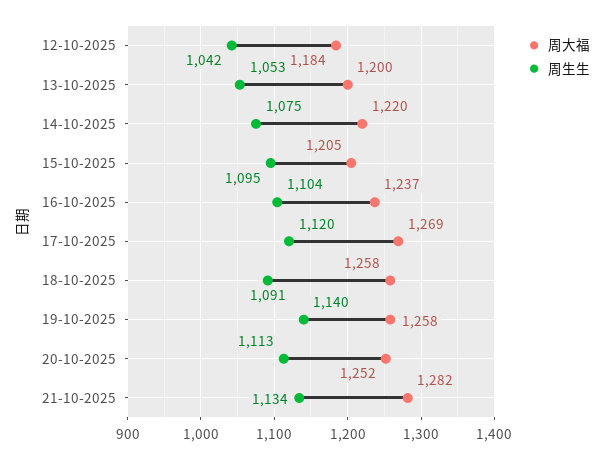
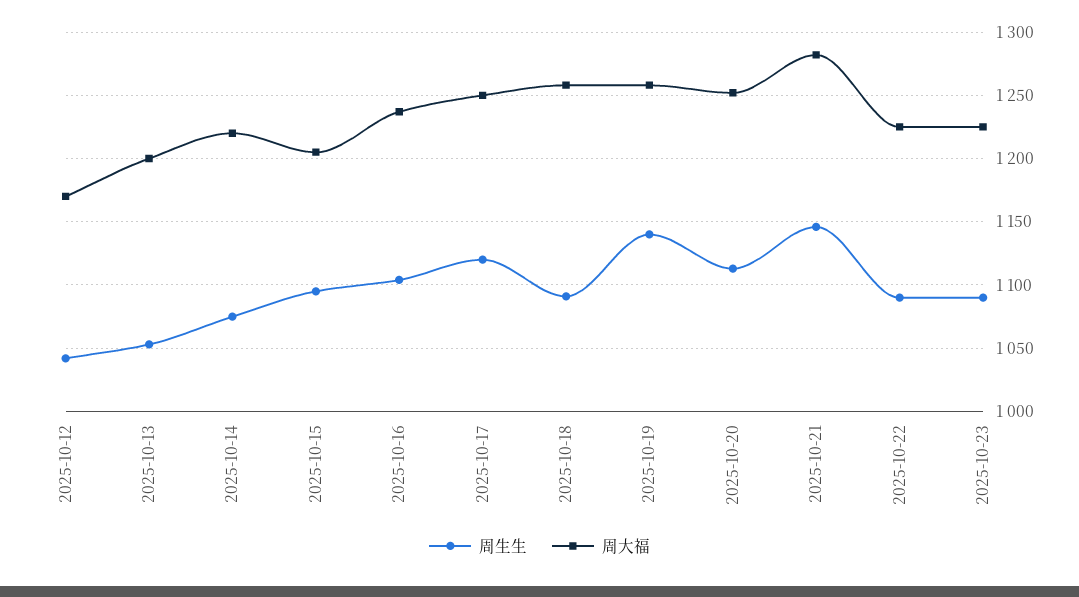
周大福, 12-10-2025: 1184 -> 1170
周大福, 17-10-2025: 1269 -> 1250
周生生, 21-10-2025: 1134 -> 1145
周生生, 2025-10-22: none -> 1090
周大福, 2025-10-22: none -> 1225
周生生, 2025-10-23: none -> 1090
周大福, 2025-10-23: none -> 1225

